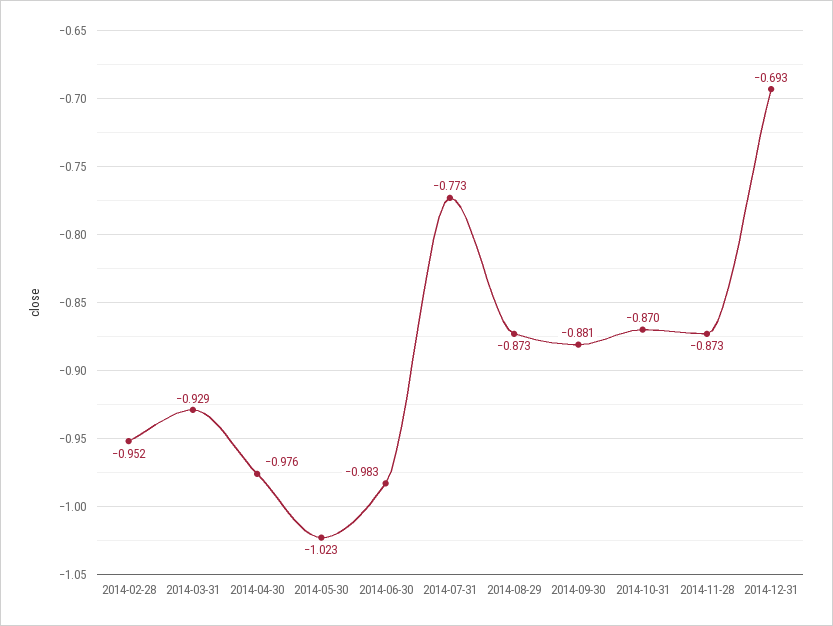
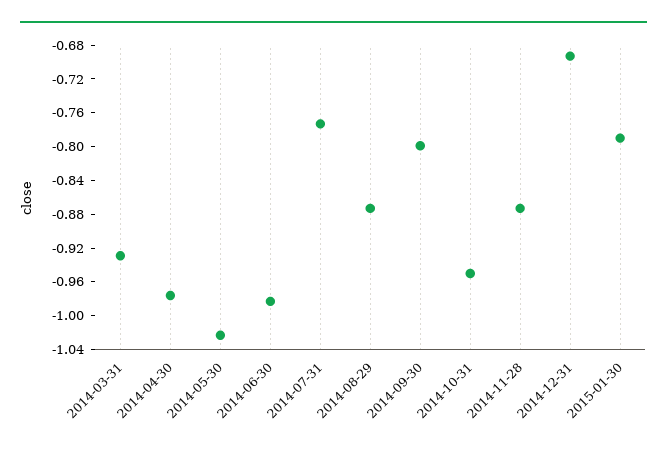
2014-02-28: -0.952 -> none
2014-09-30: -0.881 -> -0.8
2014-10-31: -0.87 -> -0.95
2015-01-30: none -> -0.79

